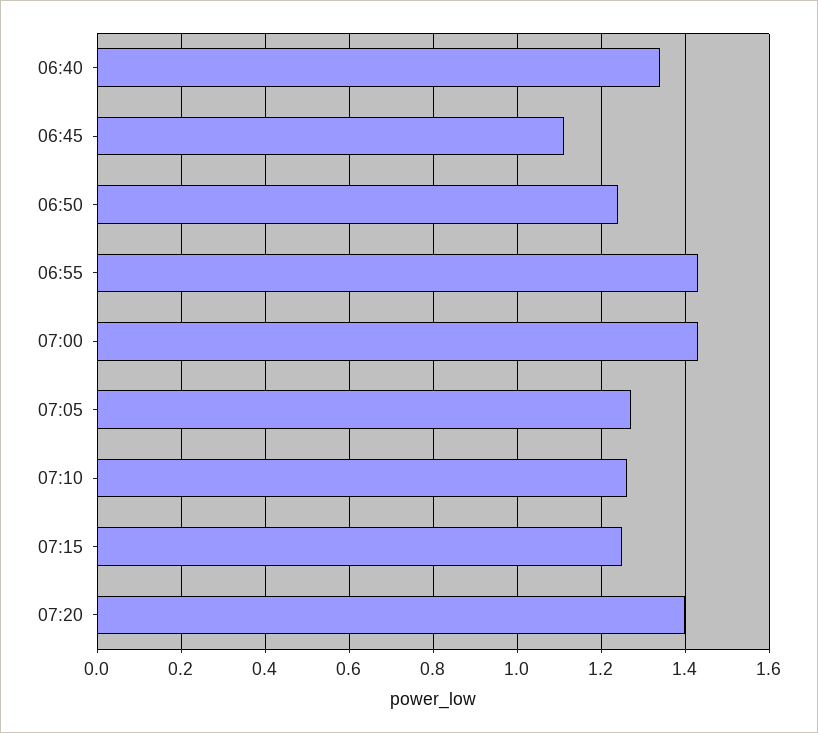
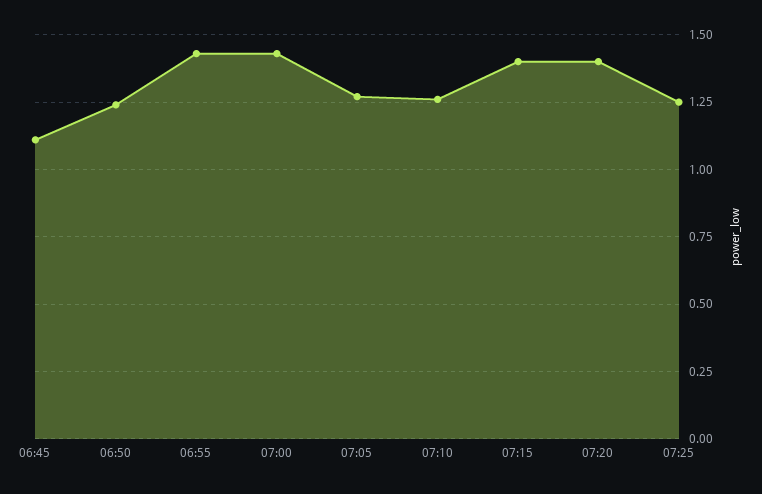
06:40: 1.35 -> none
07:15: 1.25 -> 1.4
07:25: none -> 1.25

